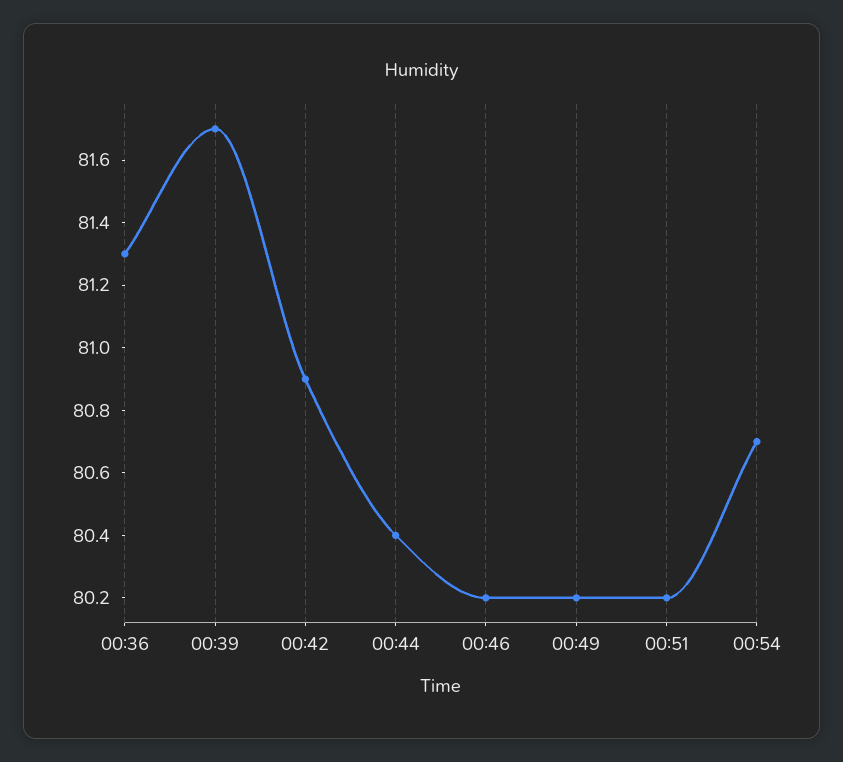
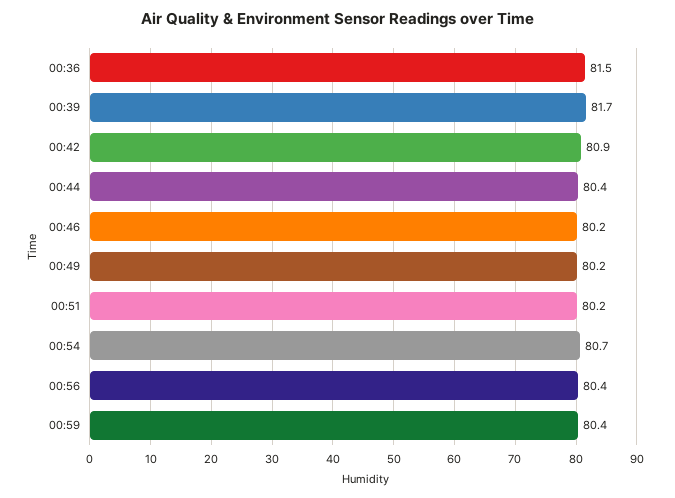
00:36: 81.3 -> 81.5
00:56: none -> 80.4
00:59: none -> 80.4

